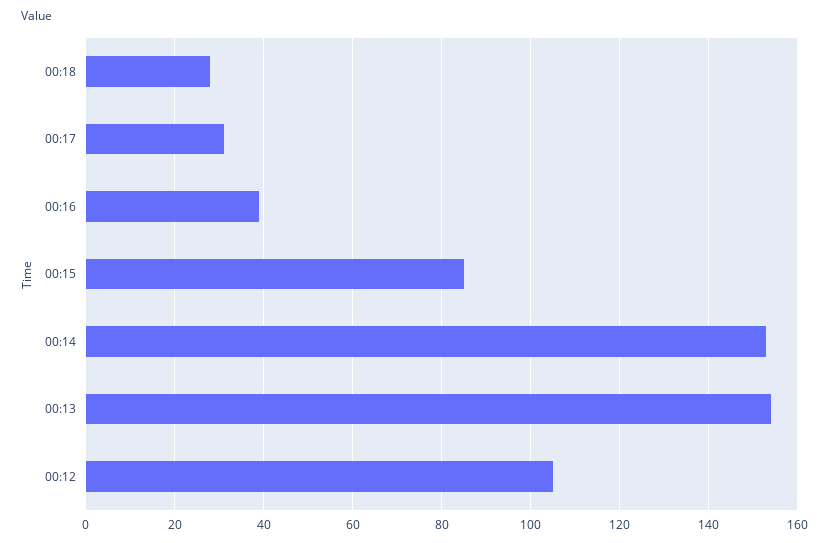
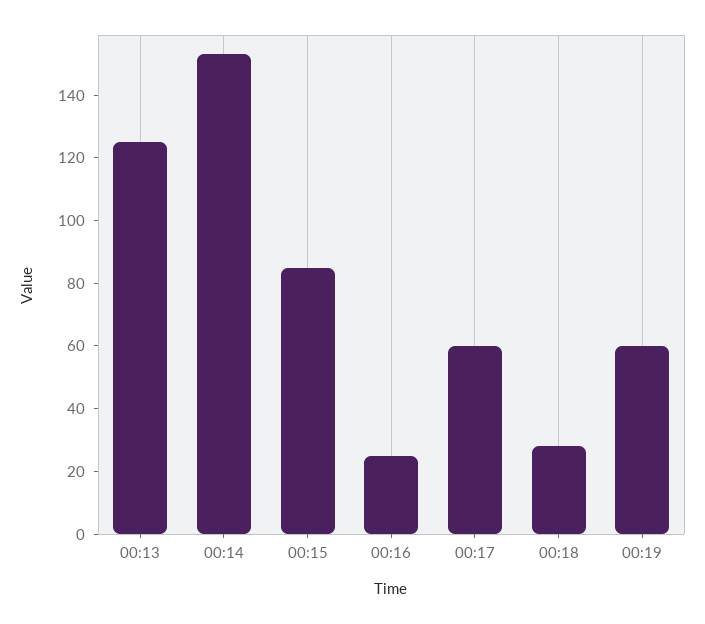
00:17: 30 -> 60
00:16: 40 -> 25
00:13: 155 -> 125
00:12: 105 -> none
00:19: none -> 60

